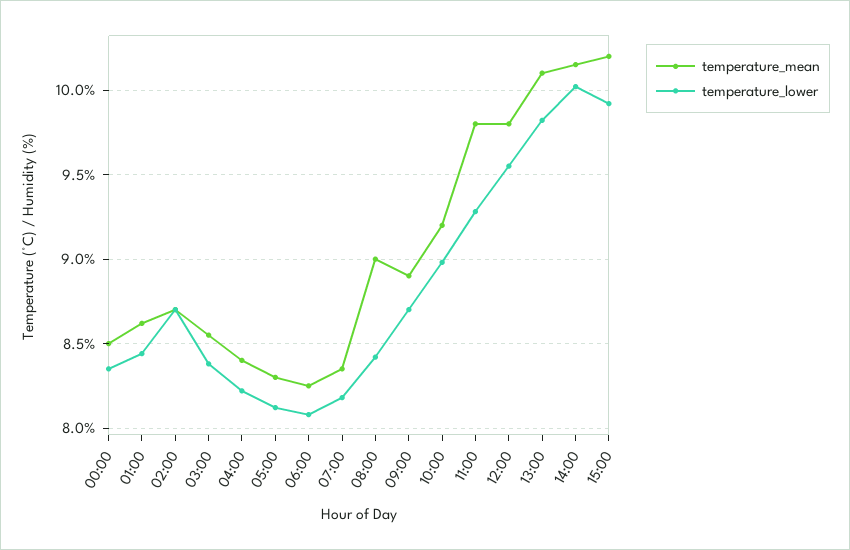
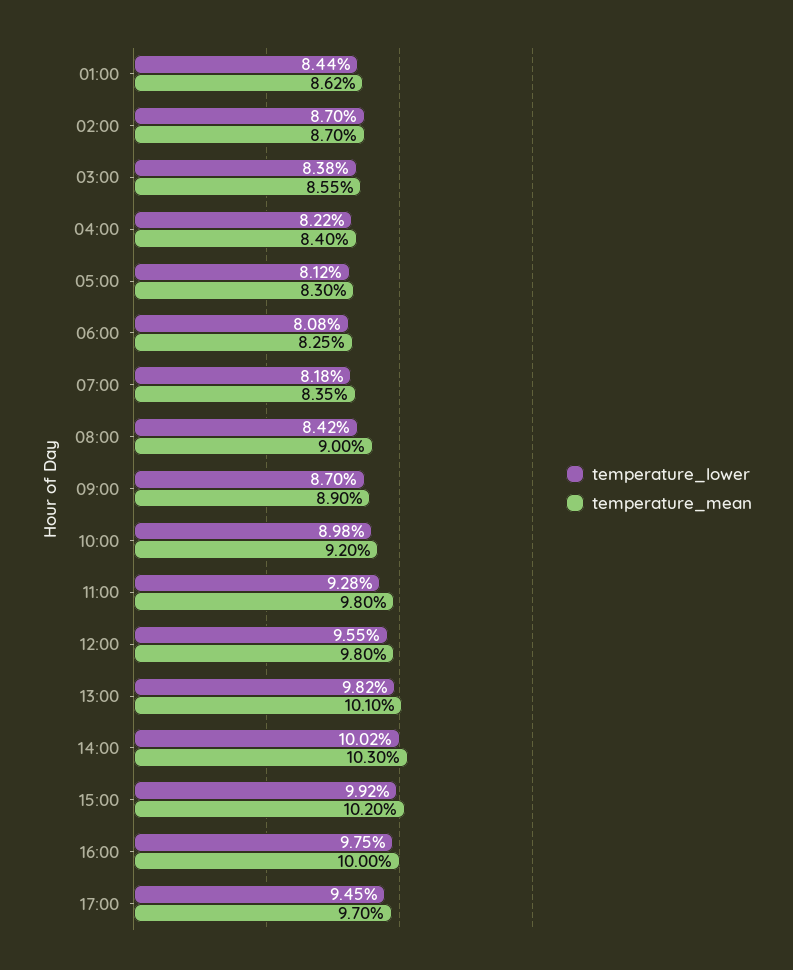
temperature_mean, 00:00: 8.5 -> none
temperature_lower, 00:00: 8.35 -> none
temperature_mean, 14:00: 10.15 -> 10.3
temperature_lower, 16:00: none -> 9.75
temperature_mean, 16:00: none -> 10
temperature_lower, 17:00: none -> 9.45
temperature_mean, 17:00: none -> 9.7

